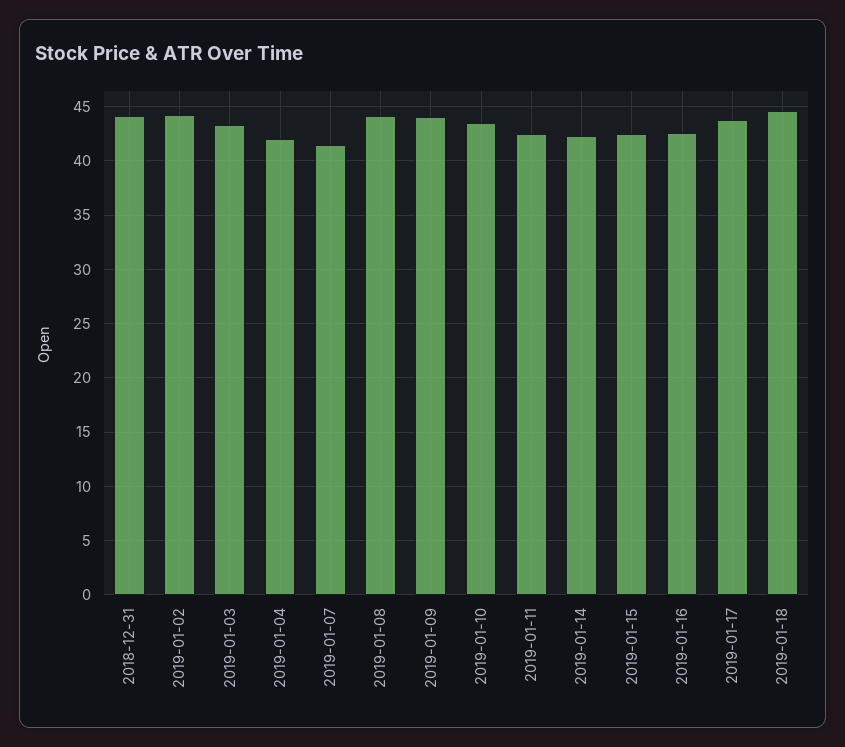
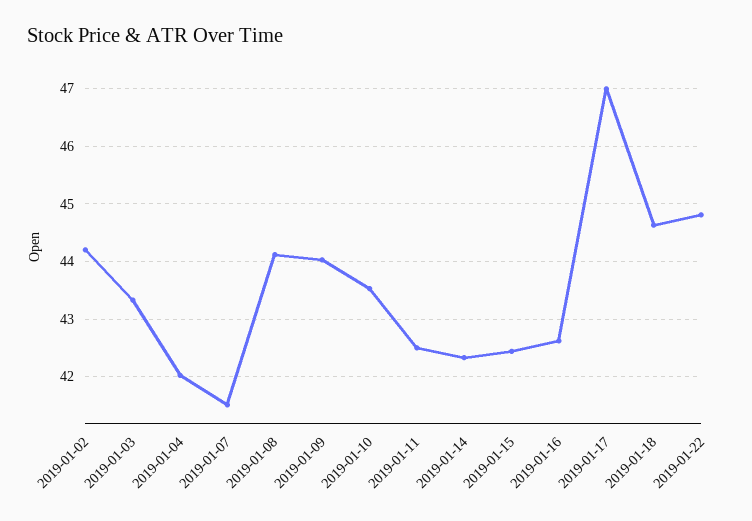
2018-12-31: 44 -> none
2019-01-17: 44 -> 47
2019-01-22: none -> 44.8

